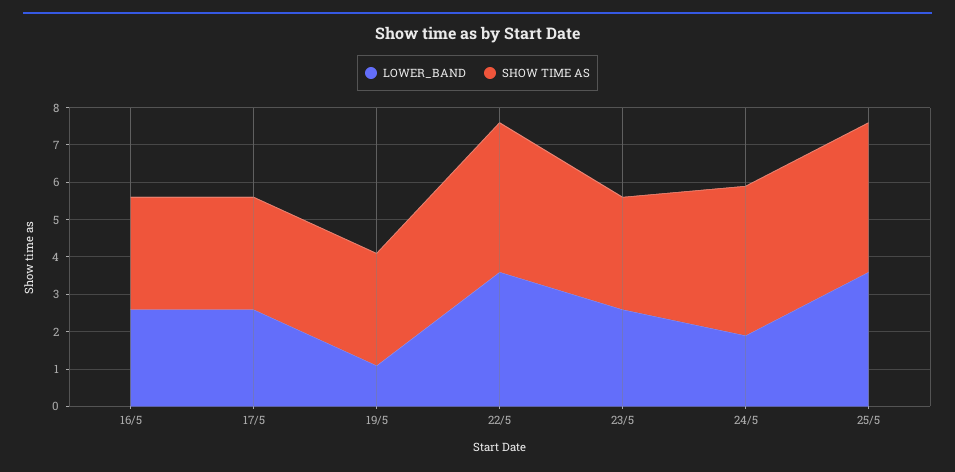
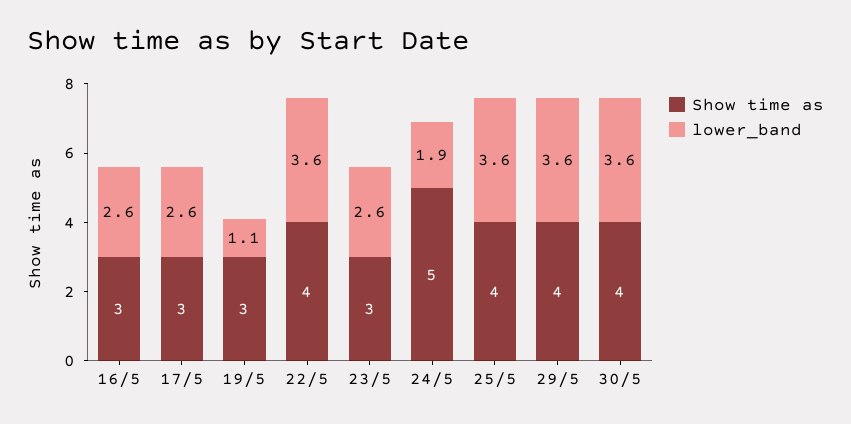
SHOW TIME AS, 24/5: 4 -> 5
SHOW TIME AS, 29/5: none -> 4
LOWER_BAND, 29/5: none -> 3.6
SHOW TIME AS, 30/5: none -> 4
LOWER_BAND, 30/5: none -> 3.6

